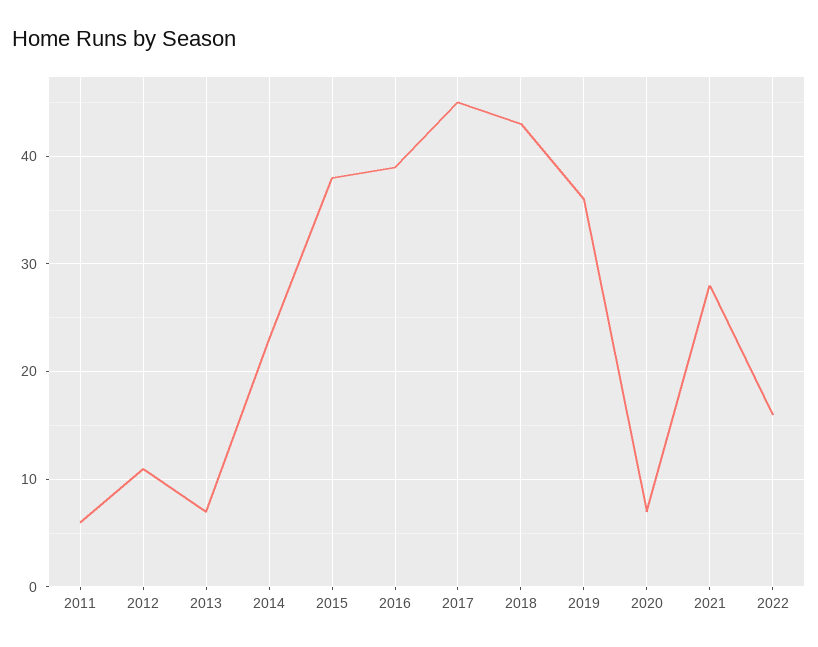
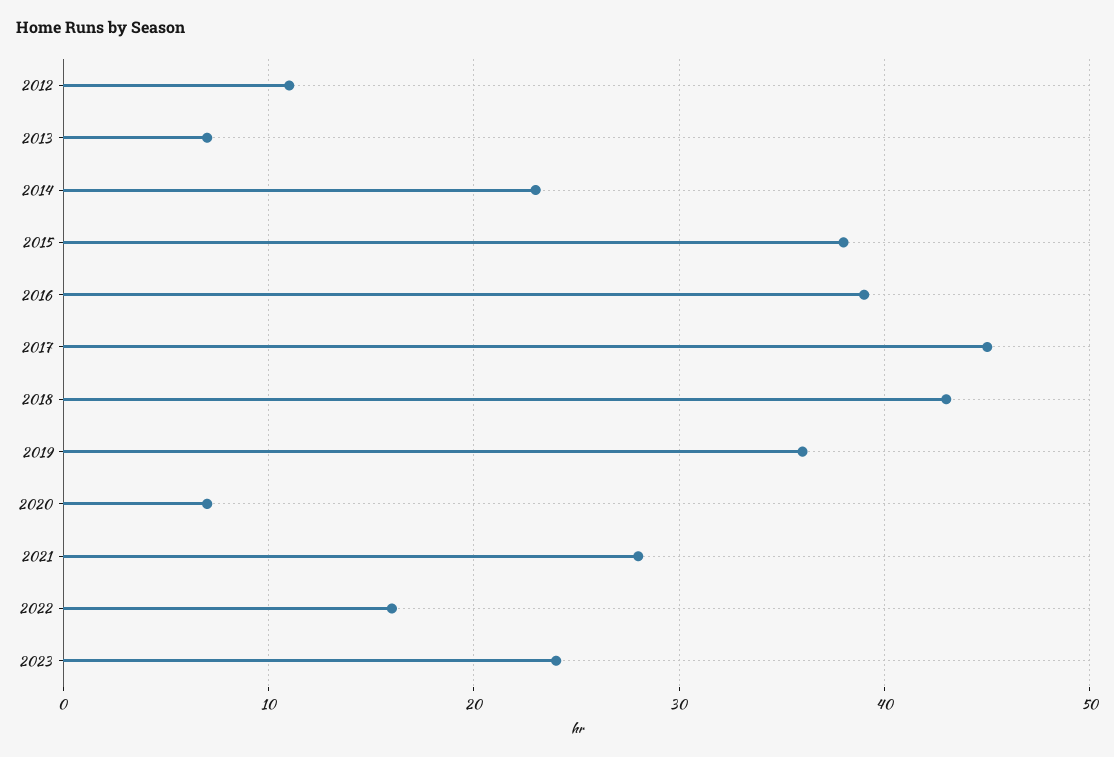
2011: 6 -> none
2023: none -> 24

